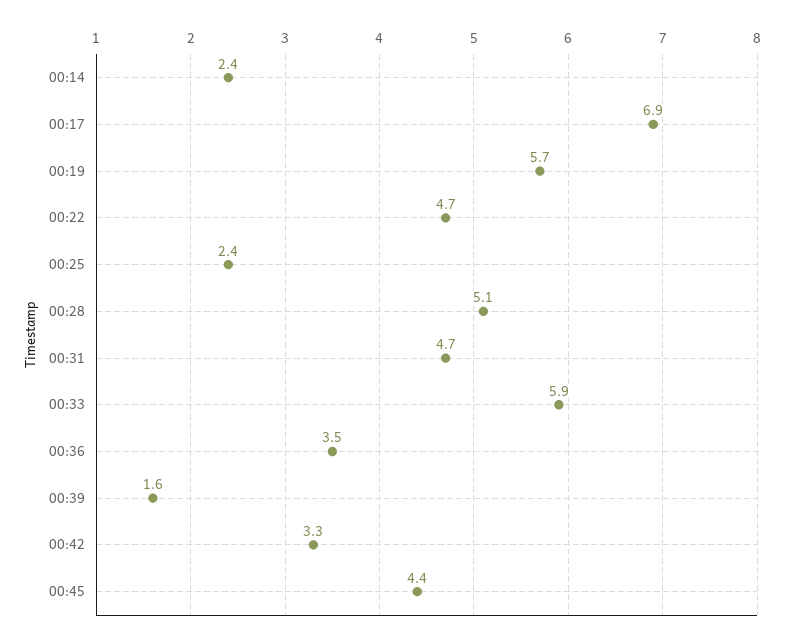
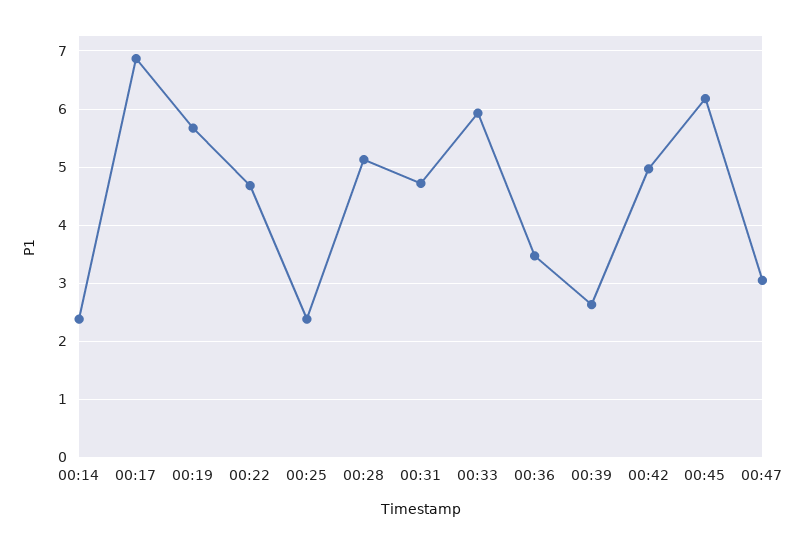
00:39: 1.6 -> 2.6
00:42: 3.3 -> 5
00:45: 4.4 -> 6.2
00:47: none -> 3

